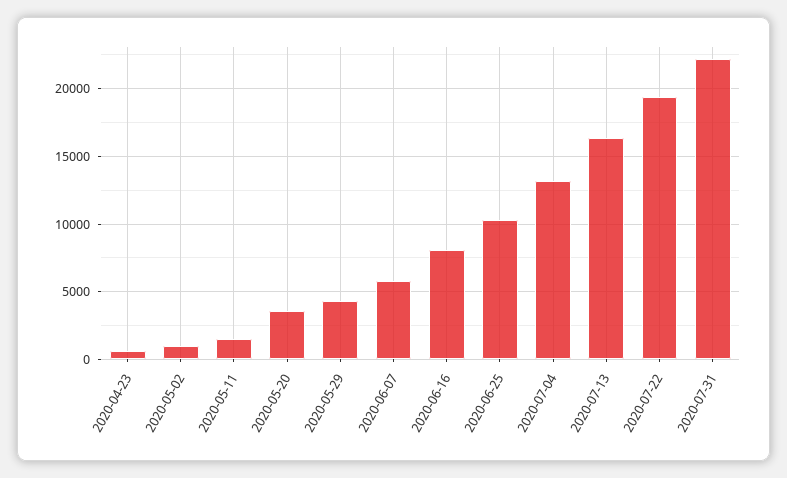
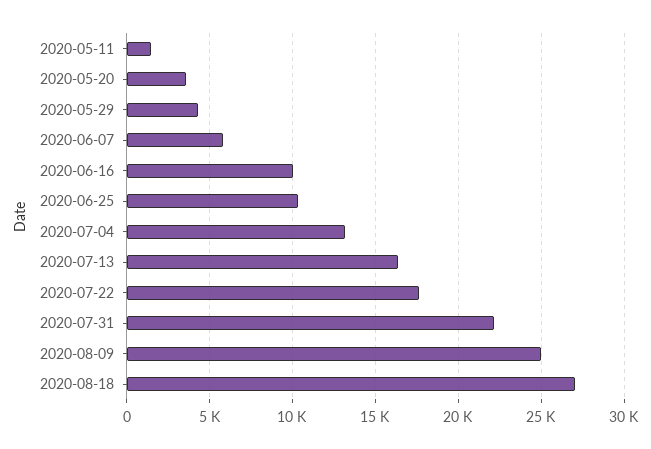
2020-04-23: 500 -> none
2020-05-02: 1000 -> none
2020-06-16: 8000 -> 10000
2020-07-22: 19500 -> 17500
2020-08-09: none -> 25000
2020-08-18: none -> 27000

